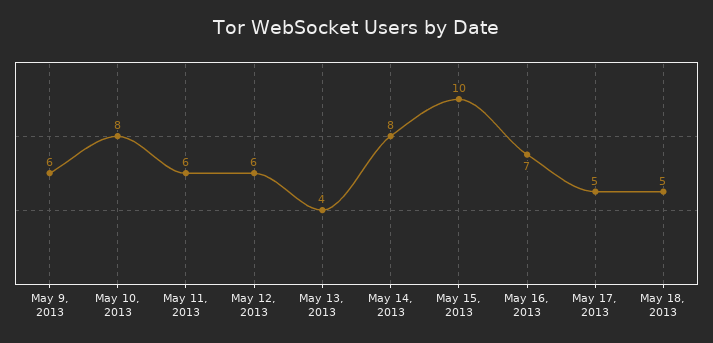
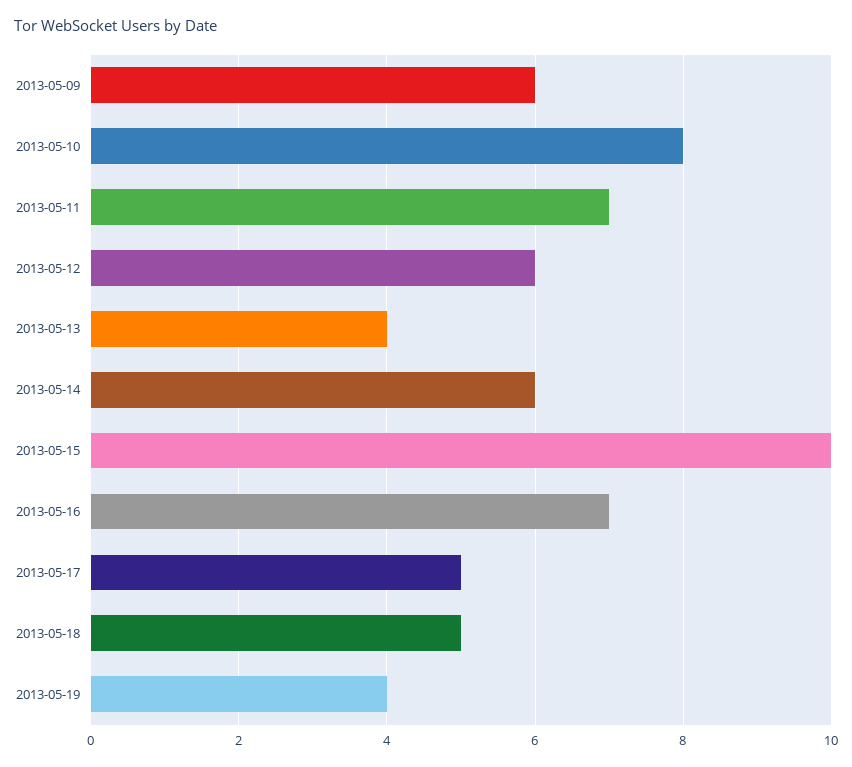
May 11, 2013: 6 -> 7
May 14, 2013: 8 -> 6
2013-05-19: none -> 4

